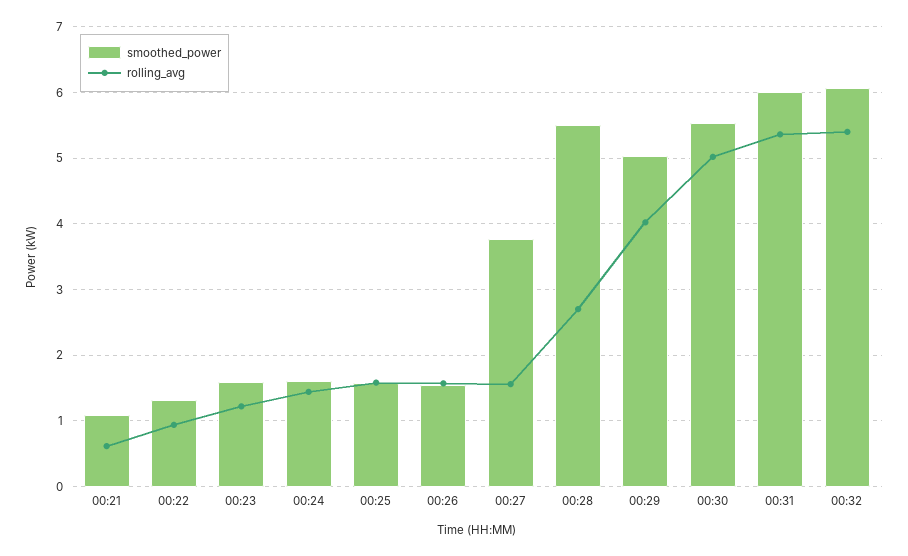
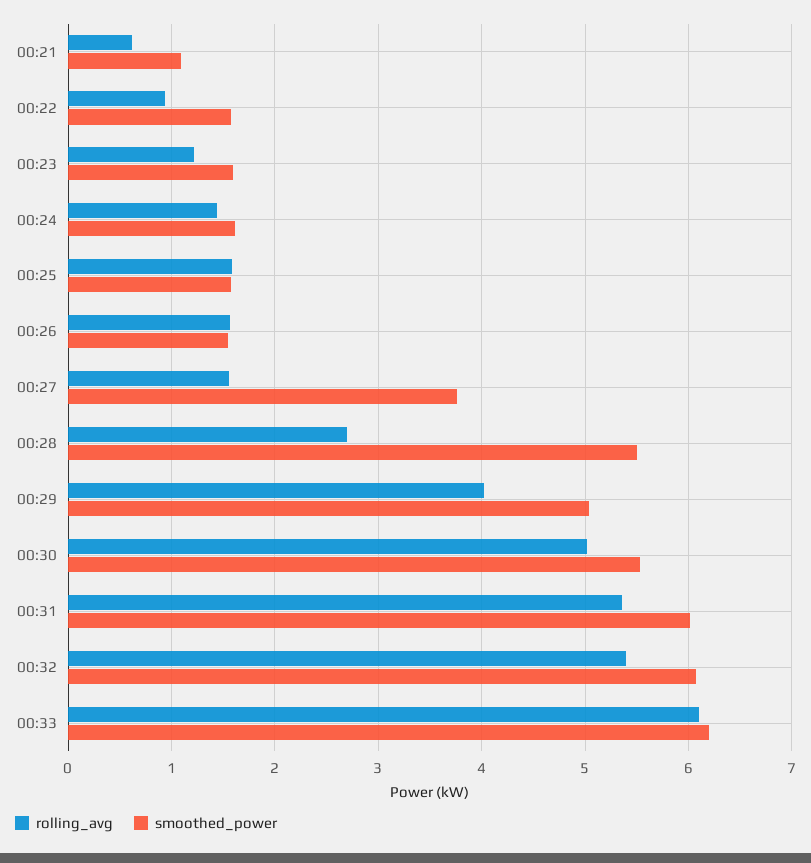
smoothed_power, 00:22: 1.3 -> 1.6
rolling_avg, 00:33: none -> 6.1
smoothed_power, 00:33: none -> 6.2

